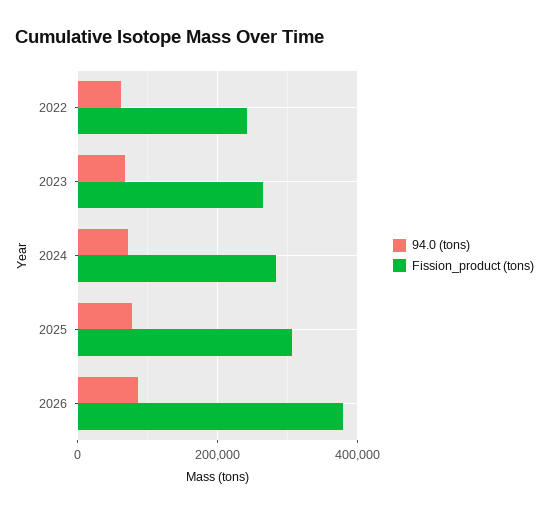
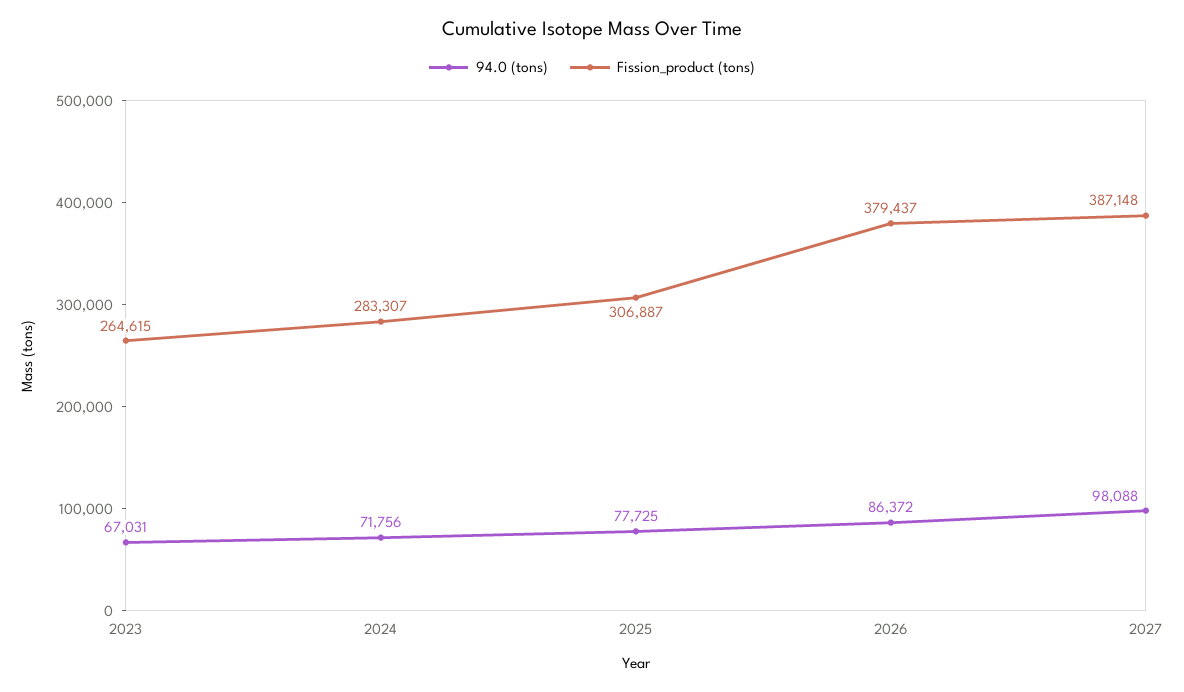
94.0 (tons), 2022: 60000 -> none
Fission_product (tons), 2022: 240000 -> none
94.0 (tons), 2027: none -> 98088
Fission_product (tons), 2027: none -> 387148

